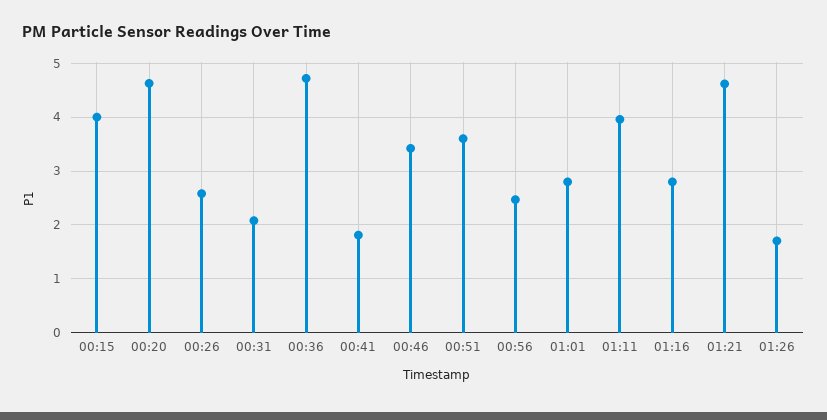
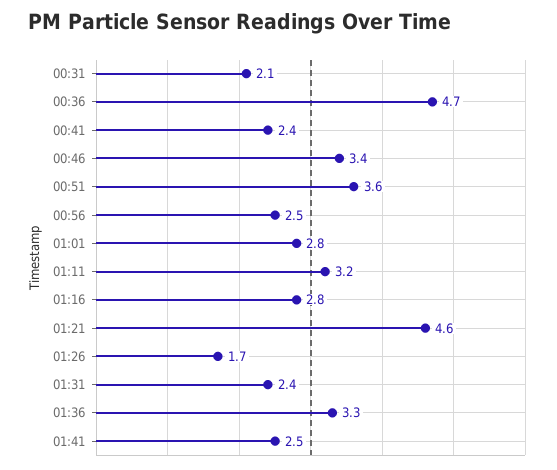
00:15: 4 -> none
00:20: 4.6 -> none
00:26: 2.6 -> none
00:41: 1.8 -> 2.4
01:11: 4 -> 3.2
01:31: none -> 2.4
01:36: none -> 3.3
01:41: none -> 2.5

